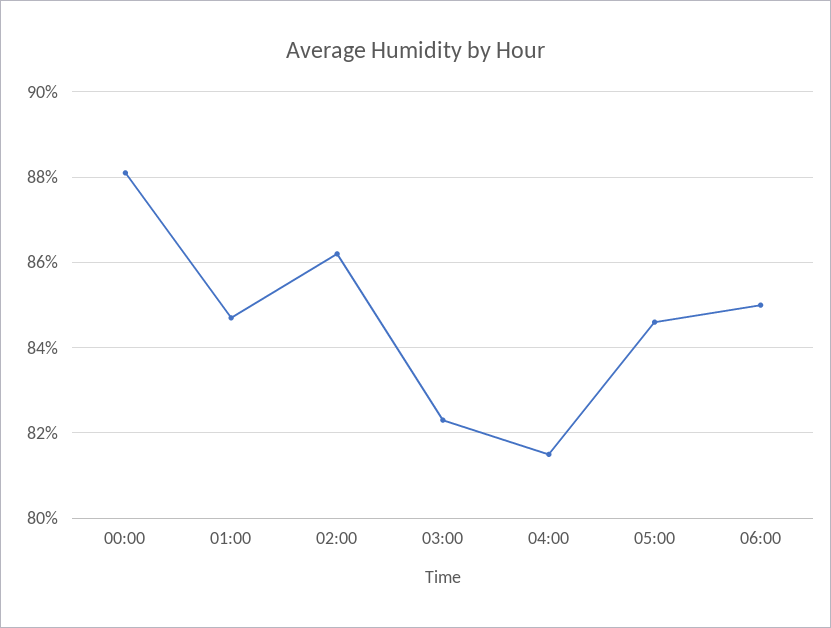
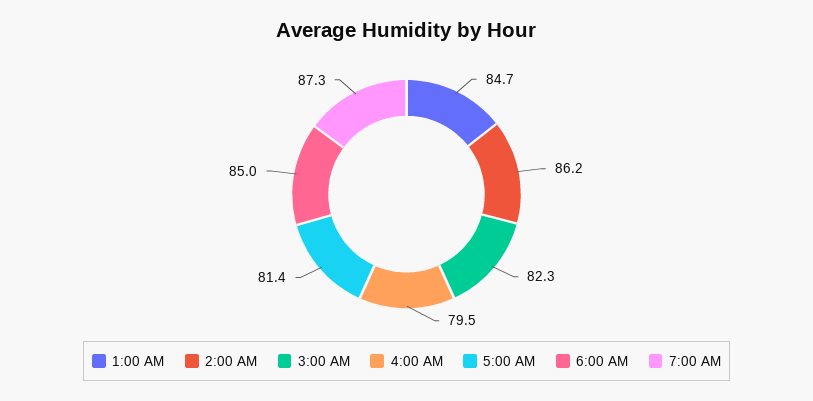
00:00: 88 -> none
04:00: 81.5 -> 79.5
05:00: 84.5 -> 81.4
7:00 AM: none -> 87.3

